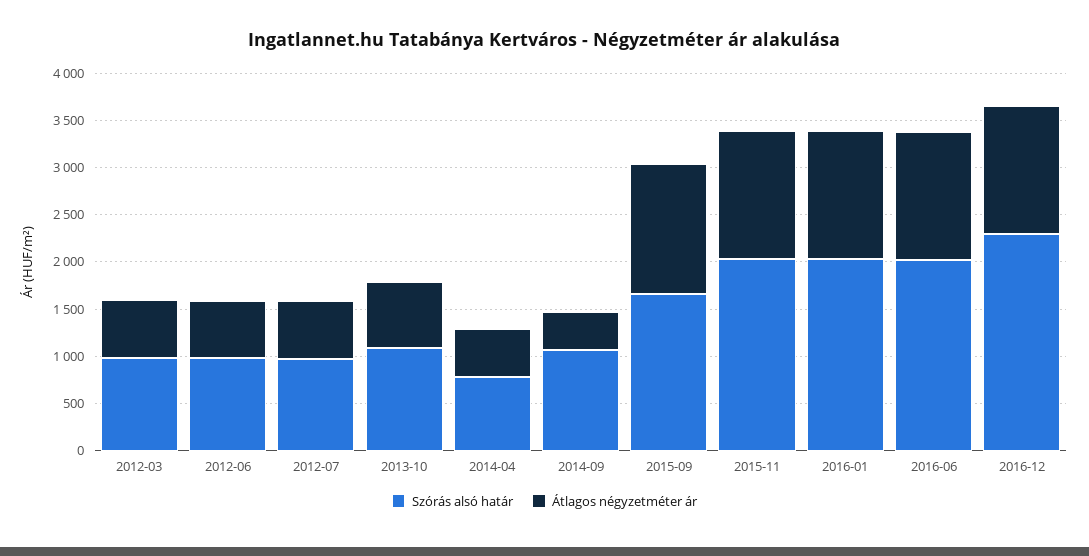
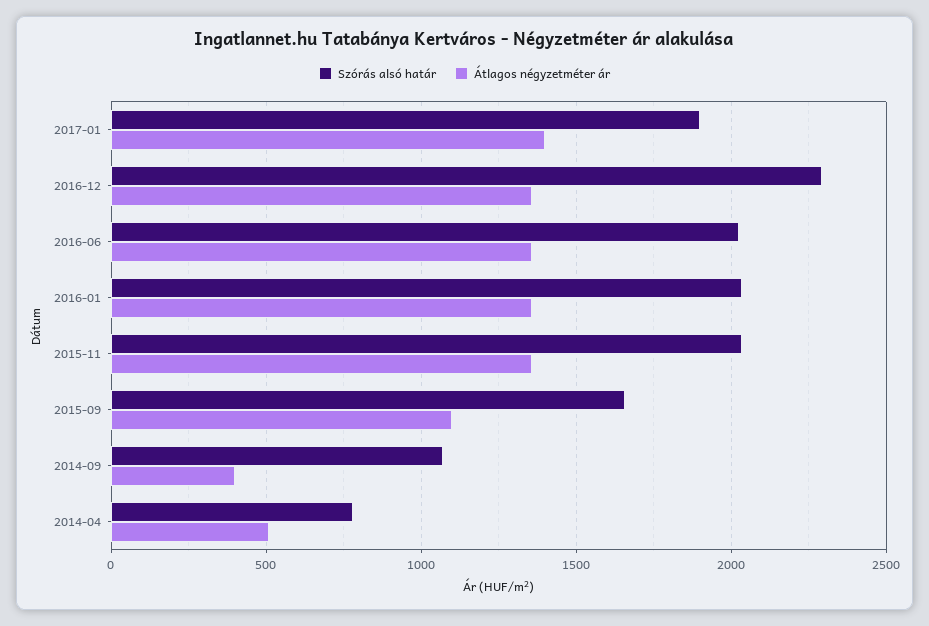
Szórás alsó határ, 2012-03: 1000 -> none
Átlagos négyzetméter ár, 2012-03: 600 -> none
Szórás alsó határ, 2012-06: 1000 -> none
Átlagos négyzetméter ár, 2012-06: 600 -> none
Szórás alsó határ, 2012-07: 1000 -> none
Átlagos négyzetméter ár, 2012-07: 600 -> none
Szórás alsó határ, 2013-10: 1100 -> none
Átlagos négyzetméter ár, 2013-10: 700 -> none
Átlagos négyzetméter ár, 2015-09: 1400 -> 1100
Szórás alsó határ, 2017-01: none -> 1900
Átlagos négyzetméter ár, 2017-01: none -> 1400

